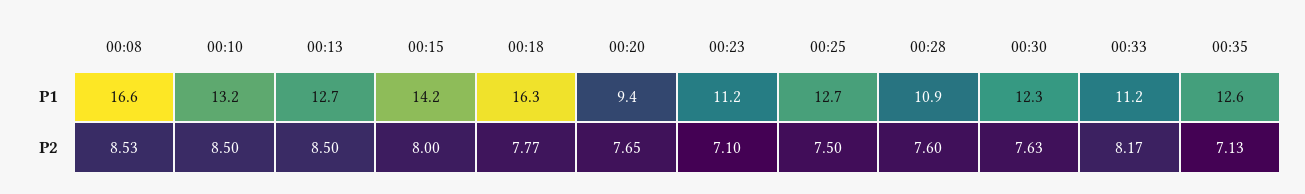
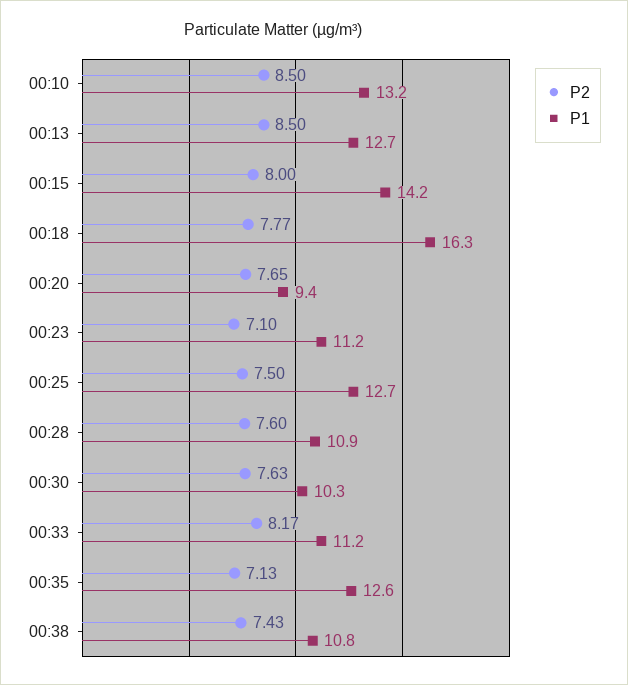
P1, 00:08: 16.6 -> none
P1, 00:30: 12.3 -> 10.3
P2, 00:08: 8.53 -> none
P2, 00:38: none -> 7.43
P1, 00:38: none -> 10.8

